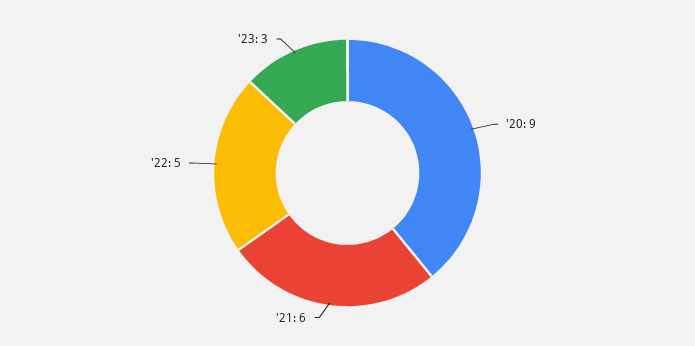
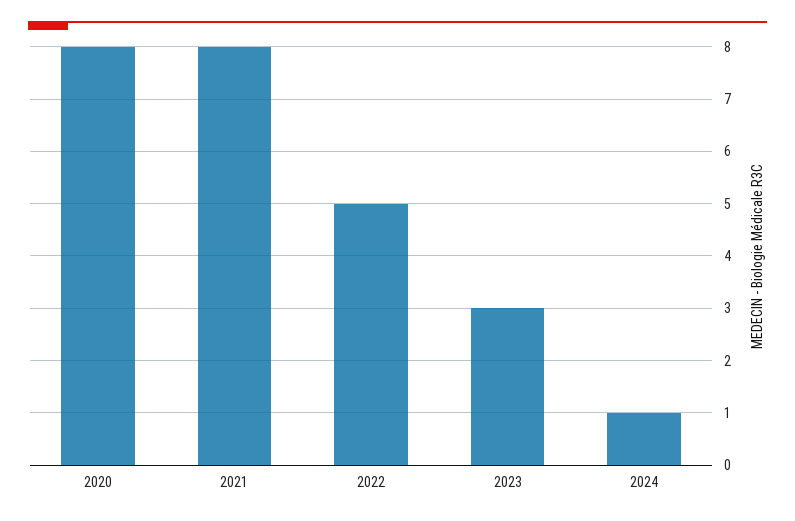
'20: 9 -> 8
'21: 6 -> 8
2024: none -> 1

